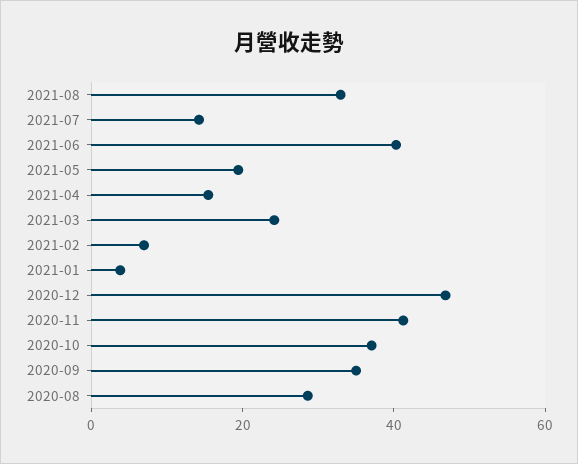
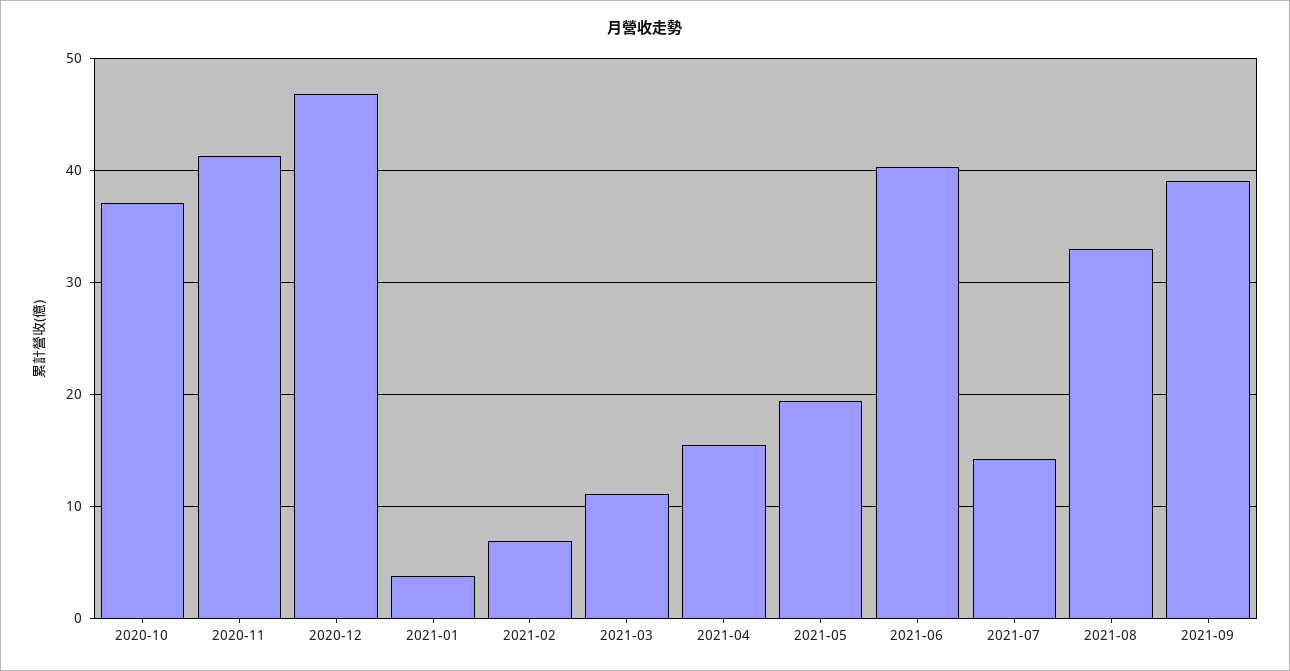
2021-03: 25 -> 11
2020-09: 35 -> none
2020-08: 30 -> none
2021-09: none -> 39

